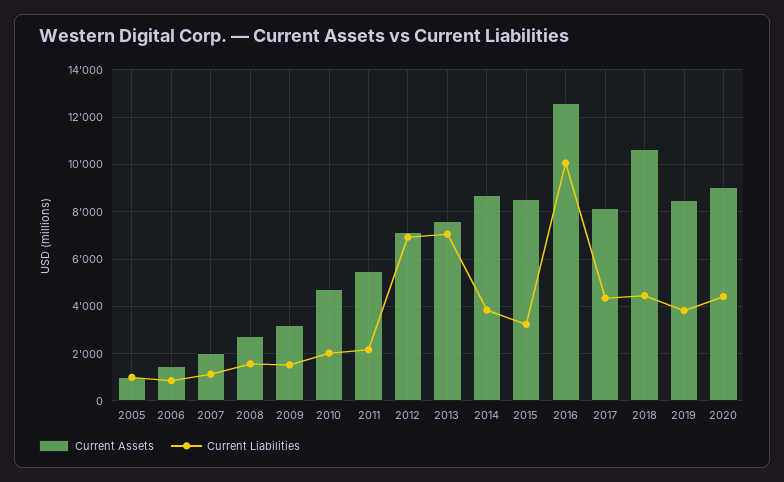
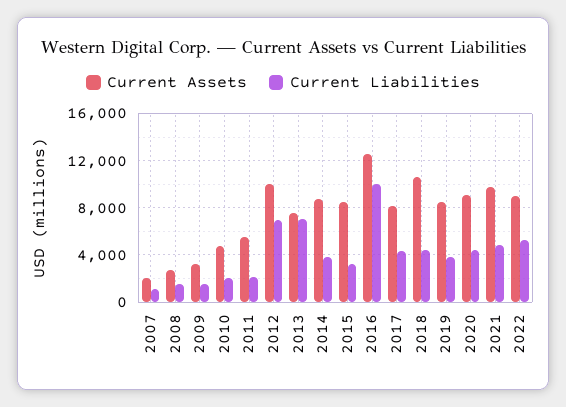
Current Assets, 2005: 1000 -> none
Current Liabilities, 2005: 1000 -> none
Current Assets, 2006: 1500 -> none
Current Liabilities, 2006: 1000 -> none
Current Assets, 2012: 7000 -> 10000
Current Assets, 2021: none -> 10000
Current Liabilities, 2021: none -> 5000
Current Assets, 2022: none -> 9000
Current Liabilities, 2022: none -> 5000

